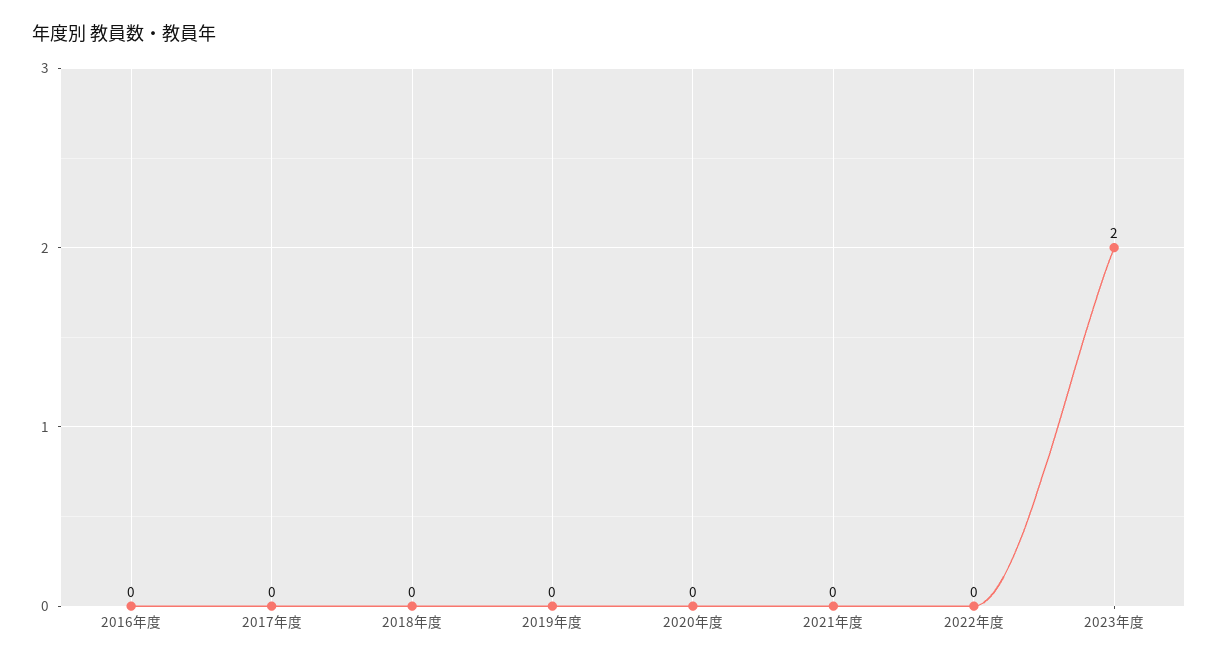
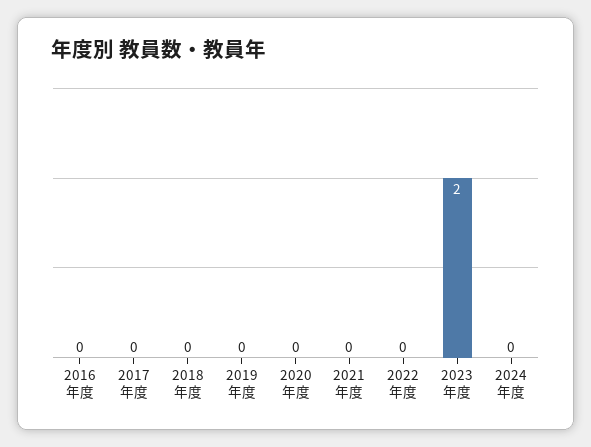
2024年度: none -> 0

